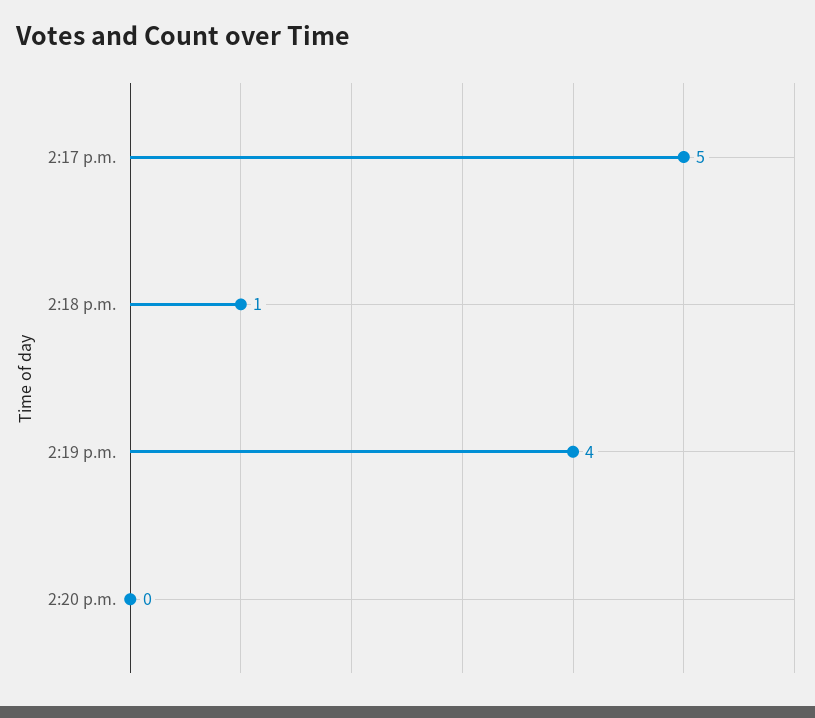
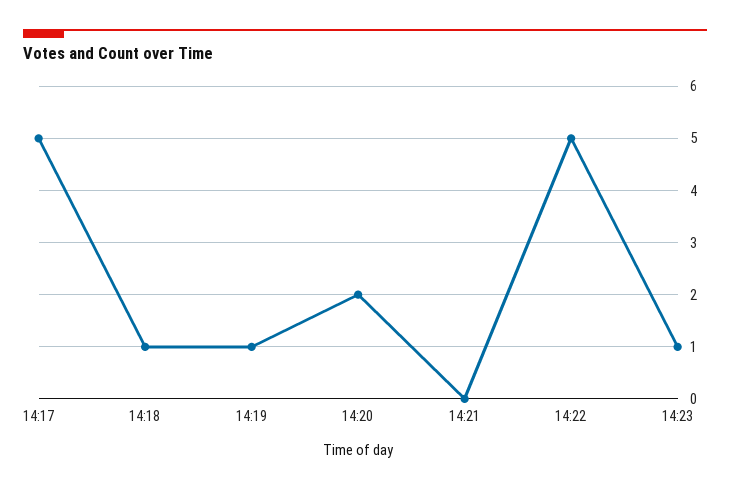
2:19 p.m.: 4 -> 1
2:20 p.m.: 0 -> 2
14:21: none -> 0
14:22: none -> 5
14:23: none -> 1

